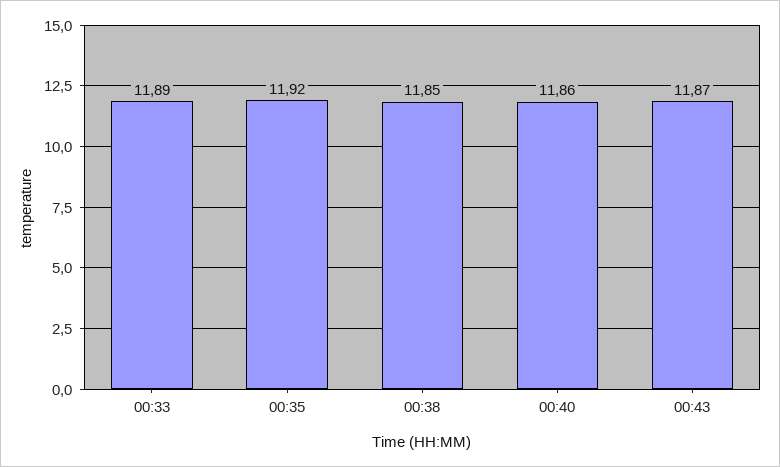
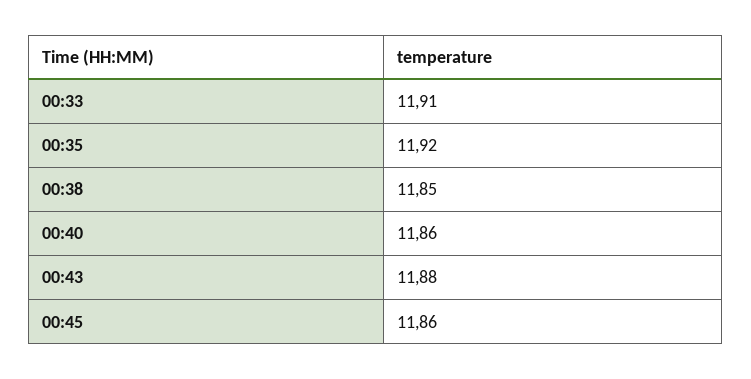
00:33: 11.89 -> 11.91
00:43: 11.87 -> 11.88
00:45: none -> 11.86

